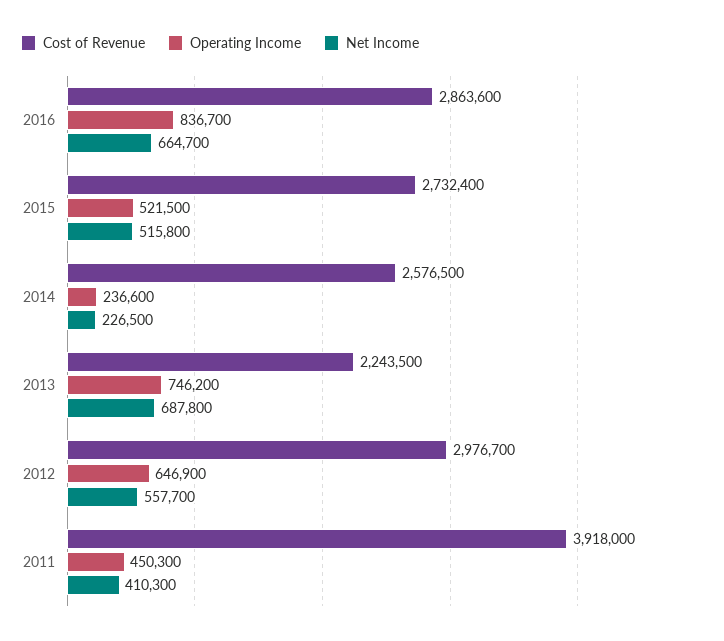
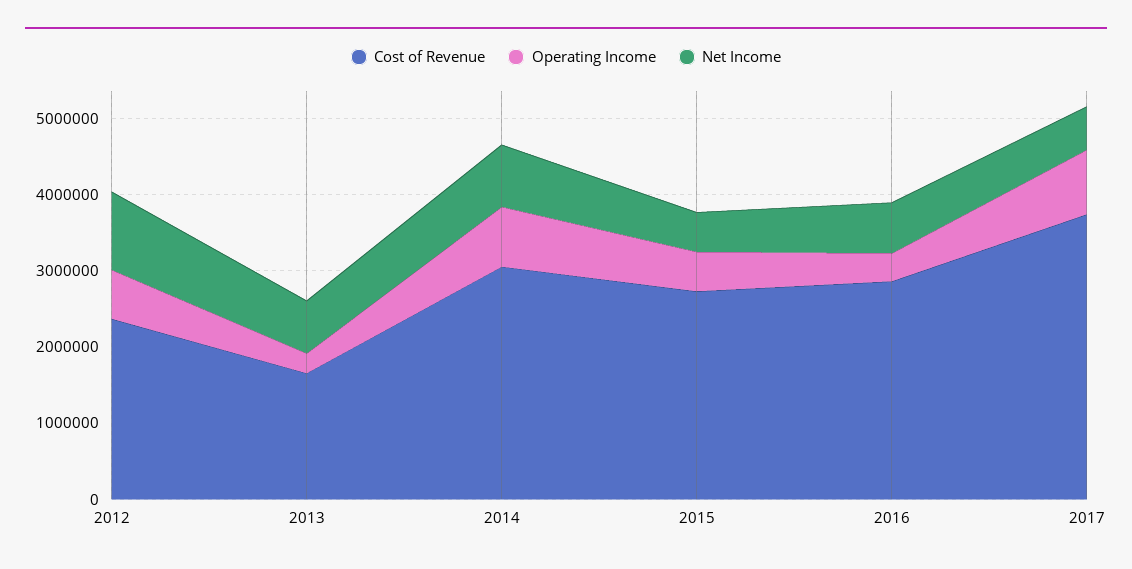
Operating Income, 2016: 836700 -> 400000
Cost of Revenue, 2014: 2576500 -> 3000000
Operating Income, 2014: 236600 -> 800000
Net Income, 2014: 226500 -> 800000
Cost of Revenue, 2013: 2243500 -> 1600000
Operating Income, 2013: 746200 -> 200000
Cost of Revenue, 2012: 2976700 -> 2400000
Net Income, 2012: 557700 -> 1000000
Cost of Revenue, 2011: 3918000 -> none
Operating Income, 2011: 450300 -> none
Net Income, 2011: 410300 -> none
Cost of Revenue, 2017: none -> 3800000
Operating Income, 2017: none -> 800000
Net Income, 2017: none -> 600000

